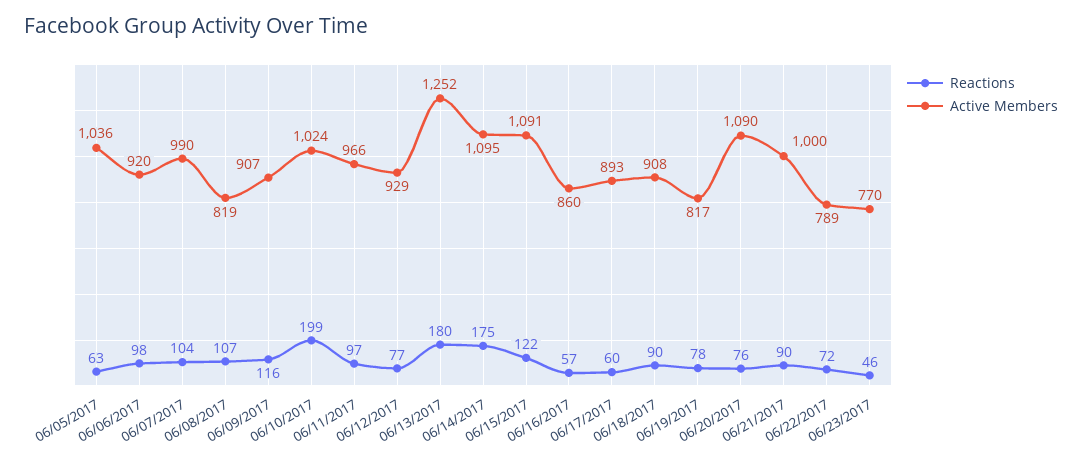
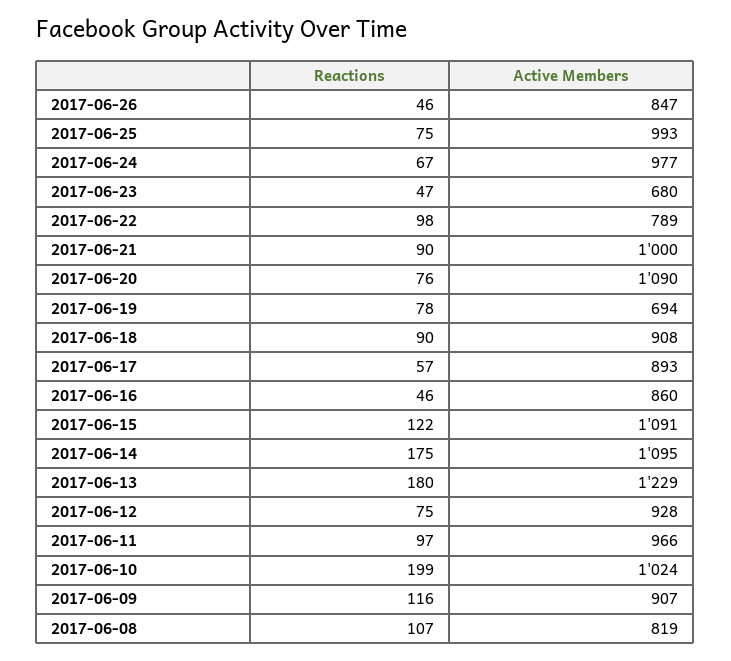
Reactions, 06/05/2017: 63 -> none
Active Members, 06/05/2017: 1036 -> none
Reactions, 06/06/2017: 98 -> none
Active Members, 06/06/2017: 920 -> none
Reactions, 06/07/2017: 104 -> none
Active Members, 06/07/2017: 990 -> none
Reactions, 06/12/2017: 77 -> 75
Active Members, 06/12/2017: 929 -> 928
Active Members, 06/13/2017: 1252 -> 1229
Reactions, 06/16/2017: 57 -> 46
Reactions, 06/17/2017: 60 -> 57
Active Members, 06/19/2017: 817 -> 694
Reactions, 06/22/2017: 72 -> 98
Reactions, 06/23/2017: 46 -> 47
Active Members, 06/23/2017: 770 -> 680
Reactions, 2017-06-26: none -> 46
Active Members, 2017-06-26: none -> 847
Reactions, 2017-06-25: none -> 75
Active Members, 2017-06-25: none -> 993
Reactions, 2017-06-24: none -> 67
Active Members, 2017-06-24: none -> 977

